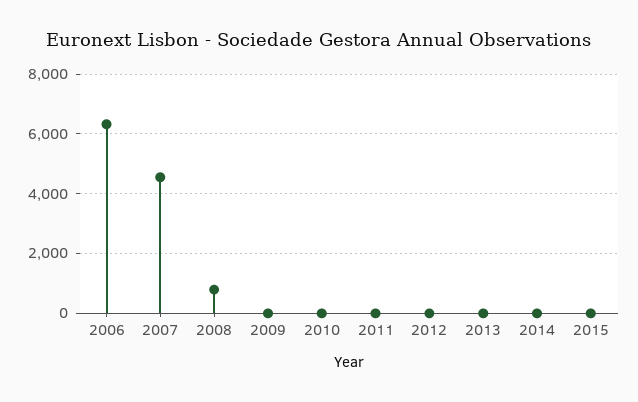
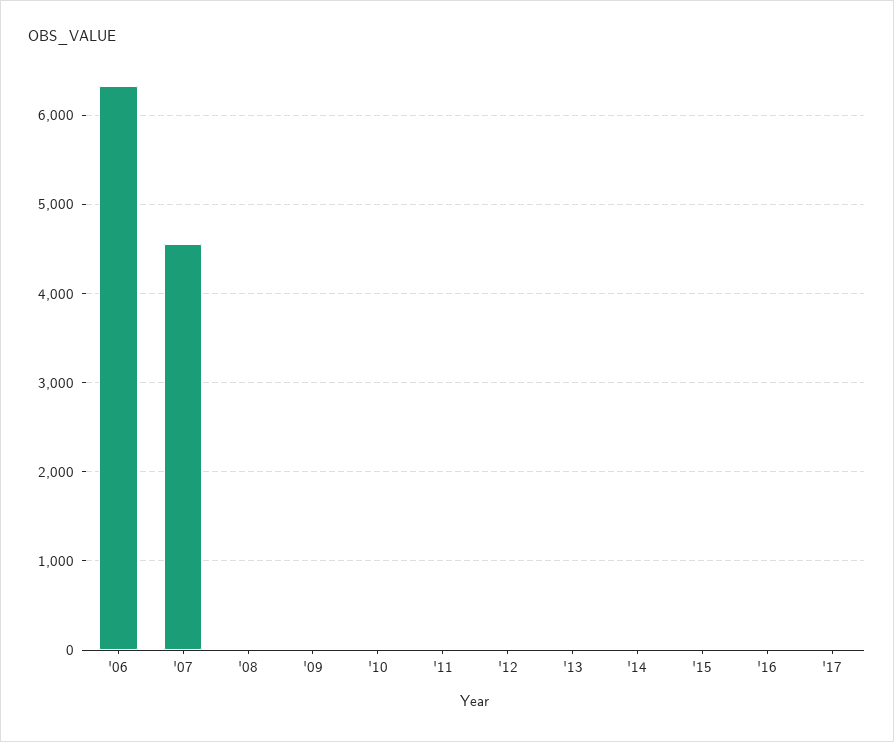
2008: 750 -> 0
'16: none -> 0
'17: none -> 0

